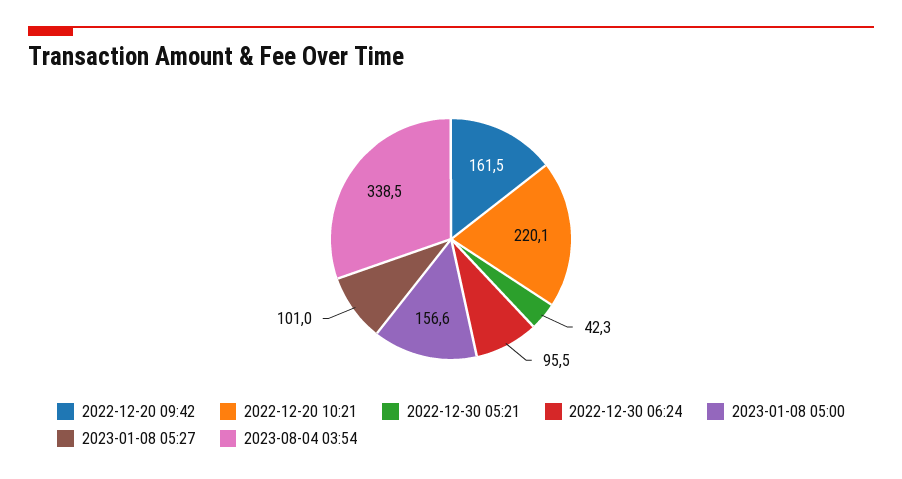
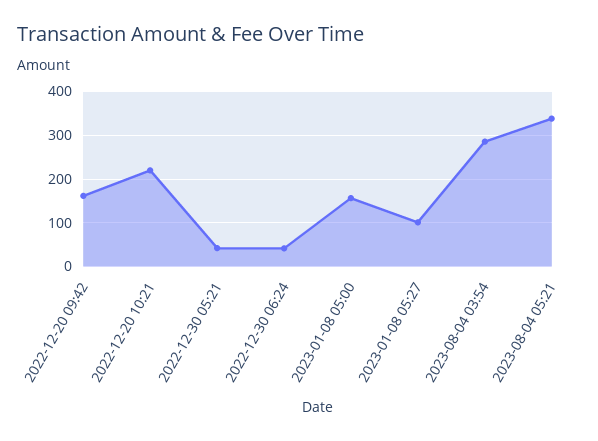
2022-12-30 06:24: 95.5 -> 40
2023-08-04 03:54: 338.5 -> 280
2023-08-04 05:21: none -> 340

